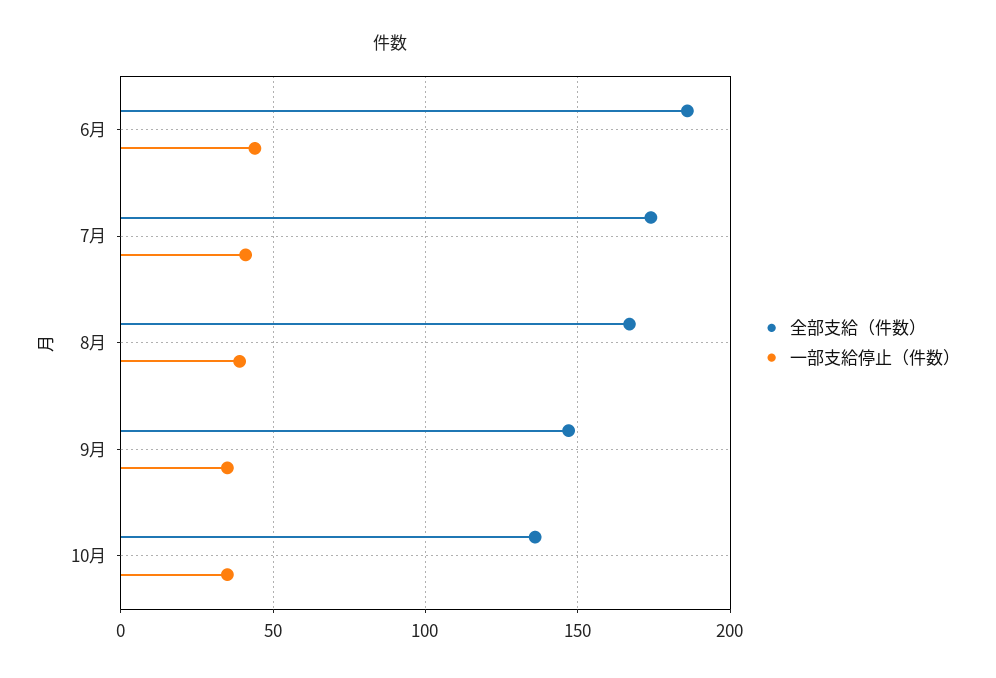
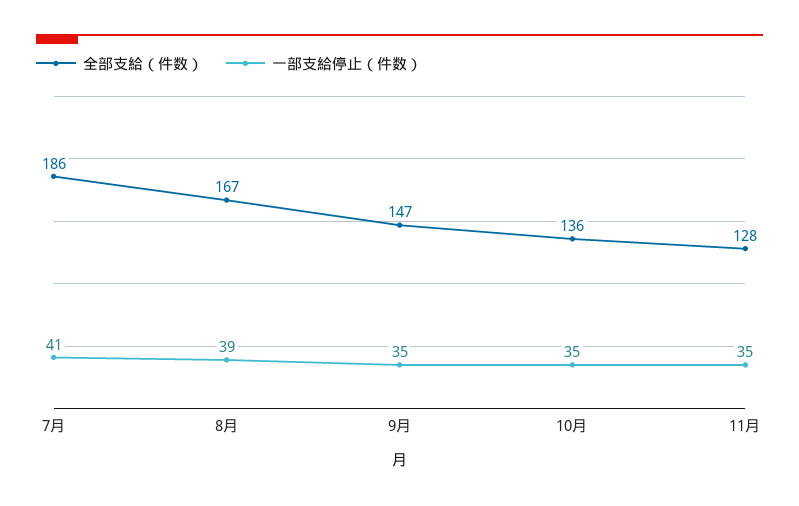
全部支給（件数）, 6月: 185 -> none
一部支給停止（件数）, 6月: 45 -> none
全部支給（件数）, 7月: 175 -> 186
全部支給（件数）, 11月: none -> 128
一部支給停止（件数）, 11月: none -> 35

